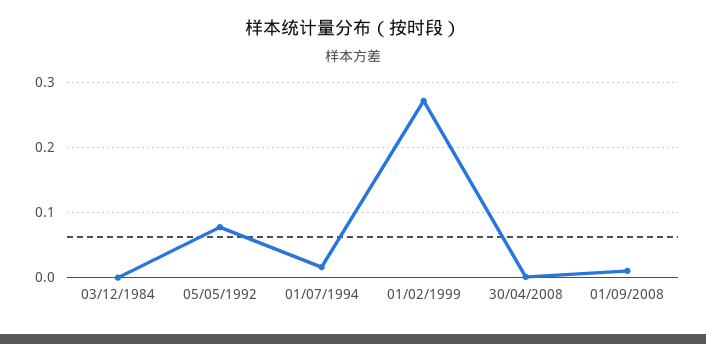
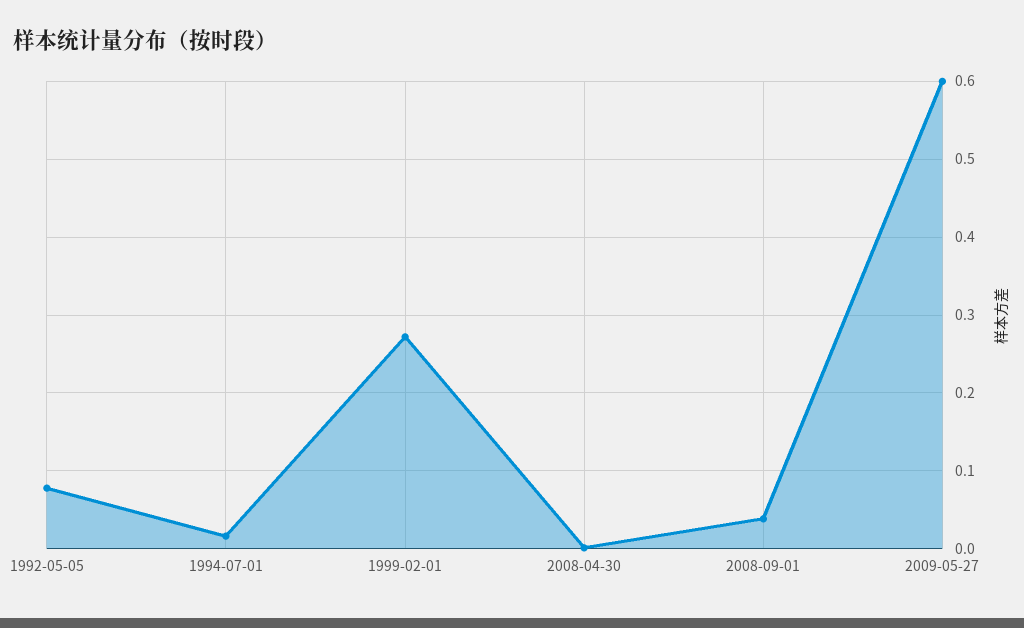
03/12/1984: 0 -> none
01/09/2008: 0.01 -> 0.04
2009-05-27: none -> 0.6

